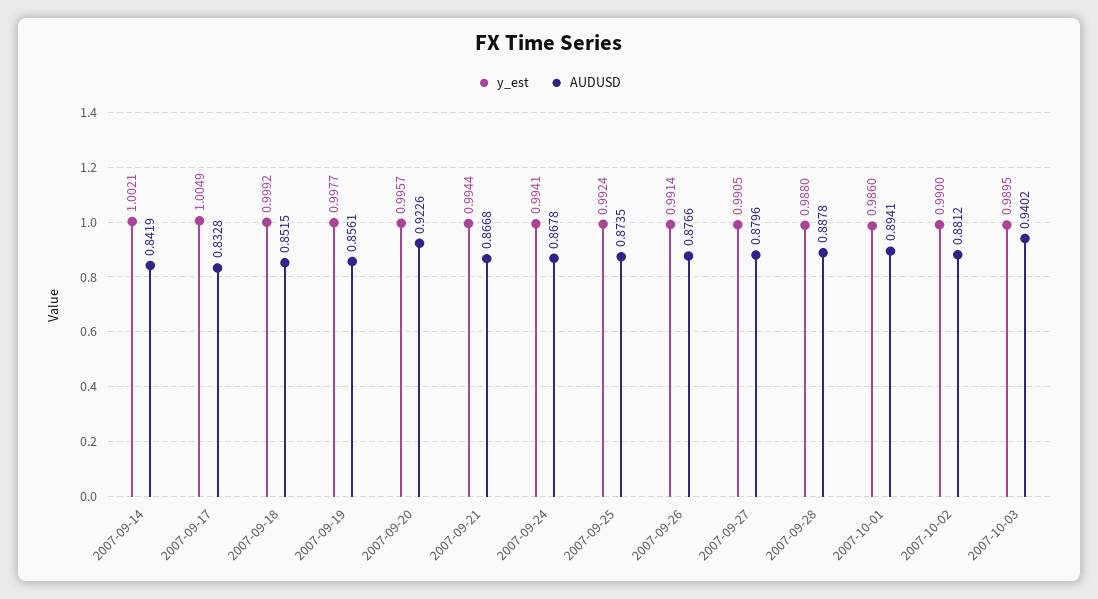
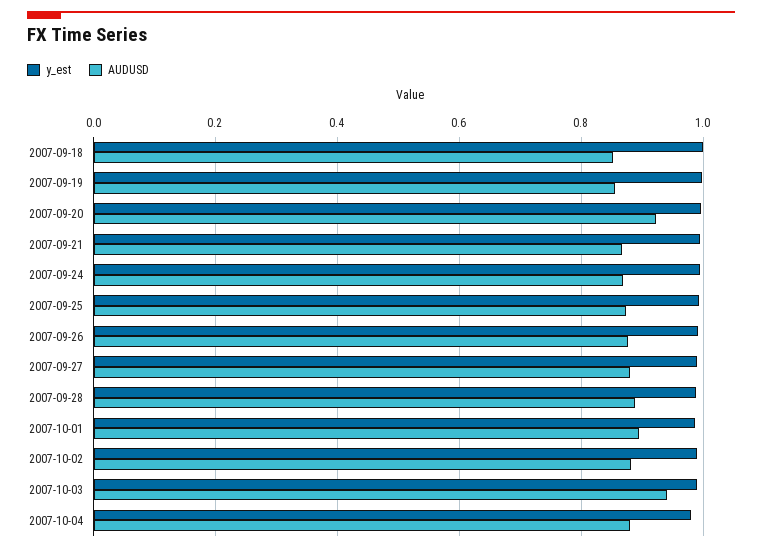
y_est, 2007-09-14: 1.0021 -> none
AUDUSD, 2007-09-14: 0.8419 -> none
y_est, 2007-09-17: 1.0049 -> none
AUDUSD, 2007-09-17: 0.8328 -> none
y_est, 2007-10-04: none -> 0.98
AUDUSD, 2007-10-04: none -> 0.88

